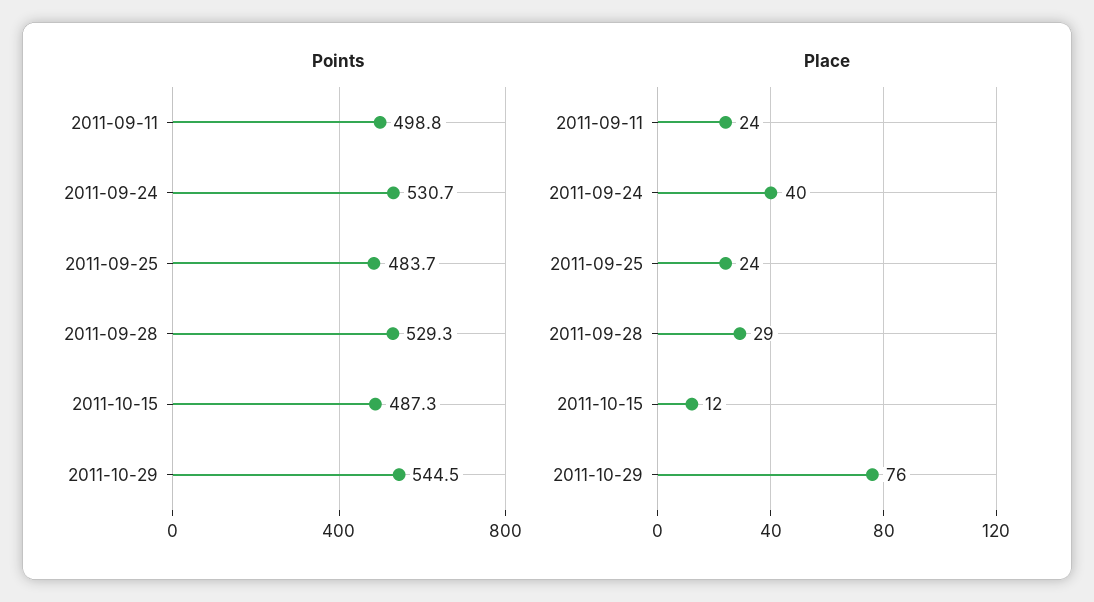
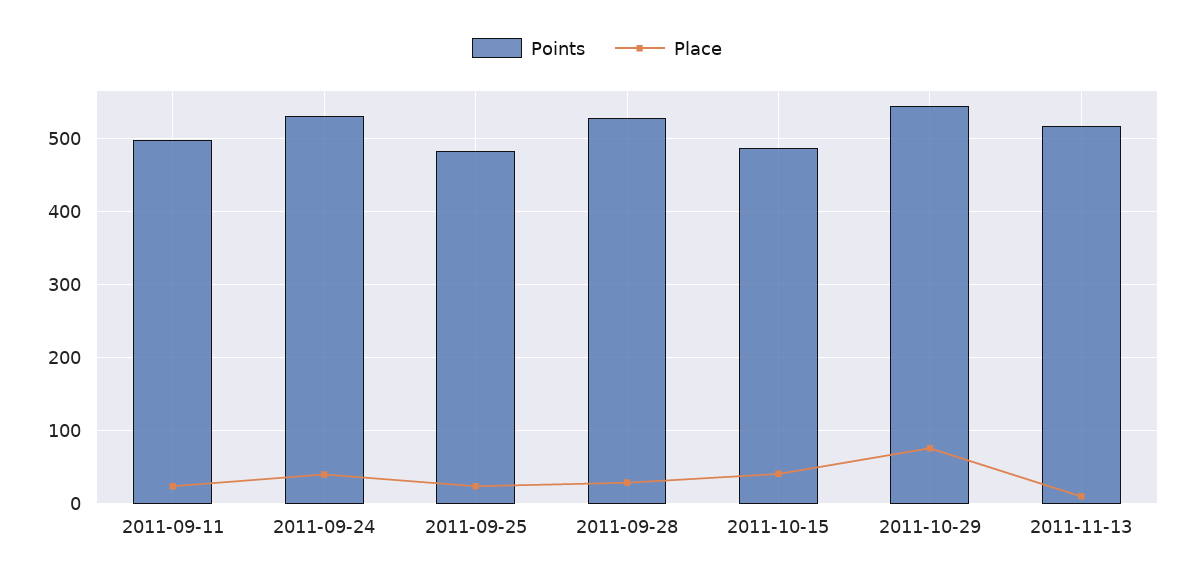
Place, 2011-10-15: 12 -> 40
Points, 2011-11-13: none -> 520
Place, 2011-11-13: none -> 10

